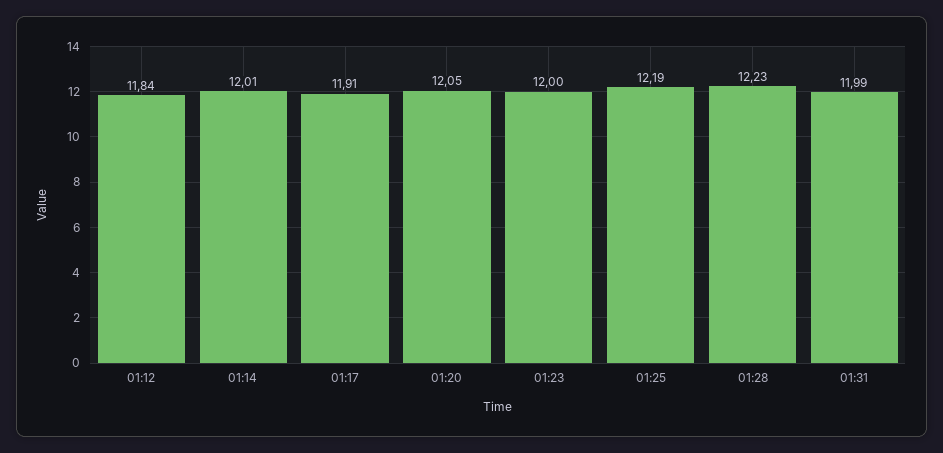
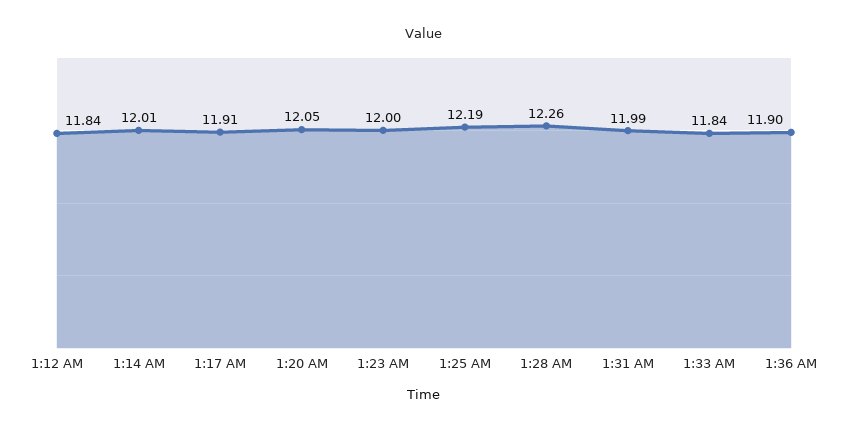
01:28: 12.23 -> 12.26
1:33 AM: none -> 11.84
1:36 AM: none -> 11.9

